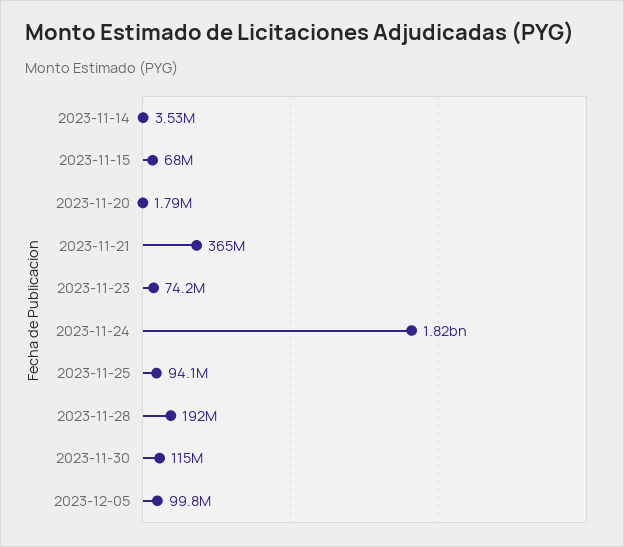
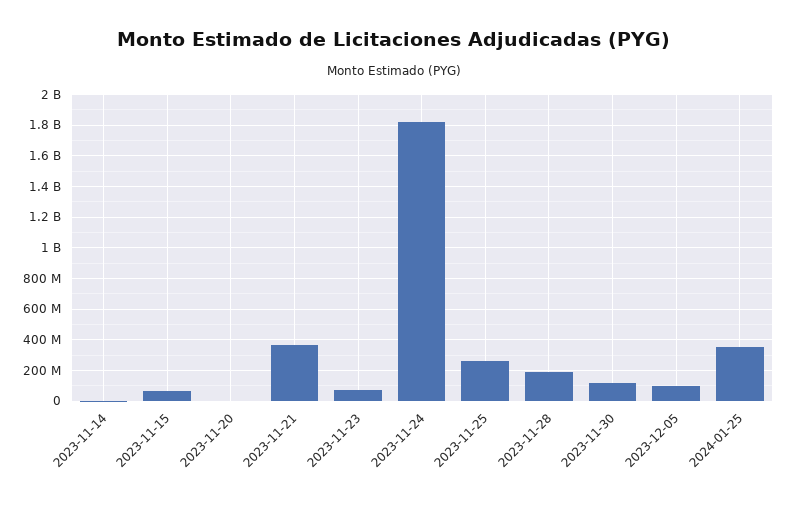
2023-11-25: 94100000 -> 250000000
2024-01-25: none -> 350000000

